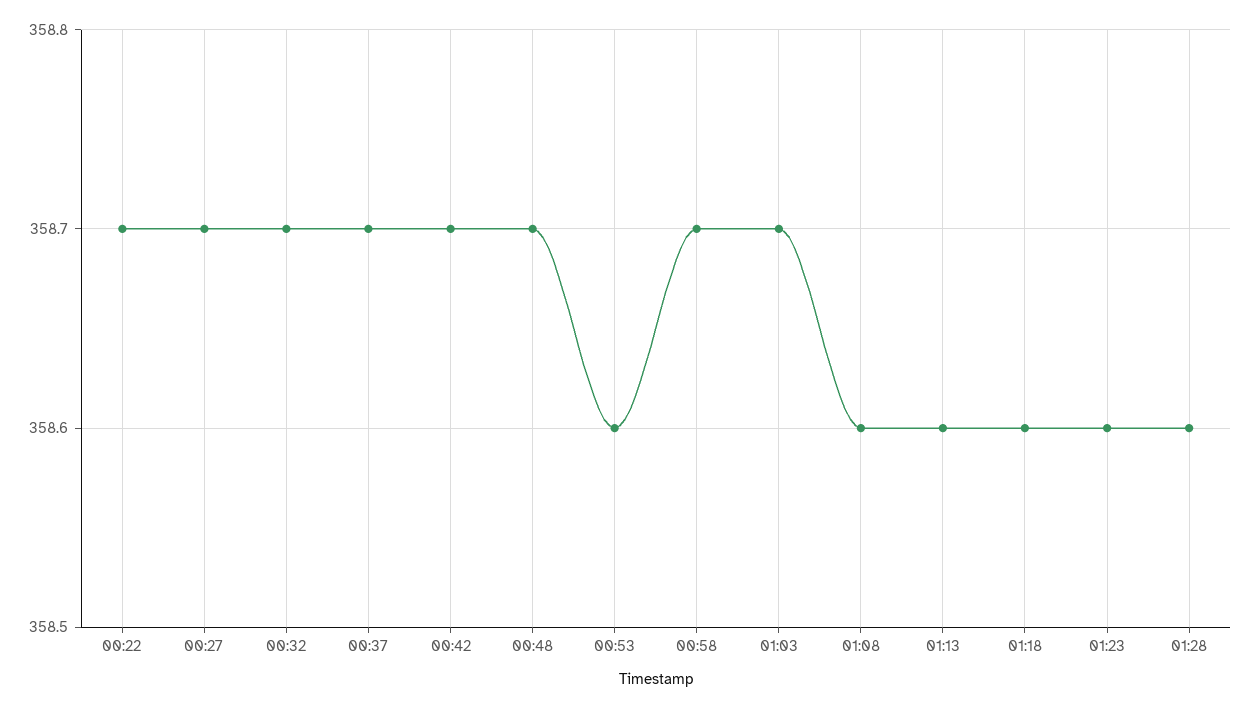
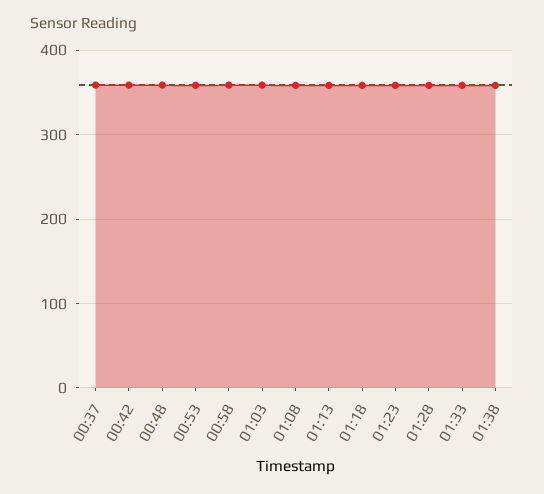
00:22: 358.7 -> none
00:27: 358.7 -> none
00:32: 358.7 -> none
01:33: none -> 360
01:38: none -> 360

